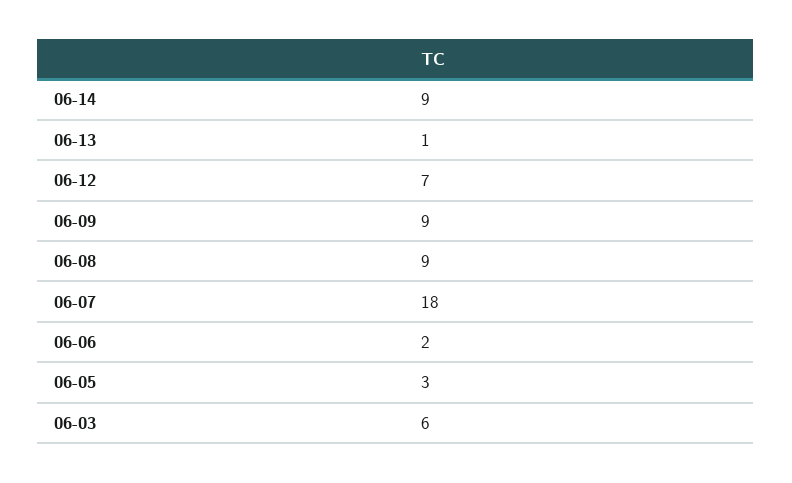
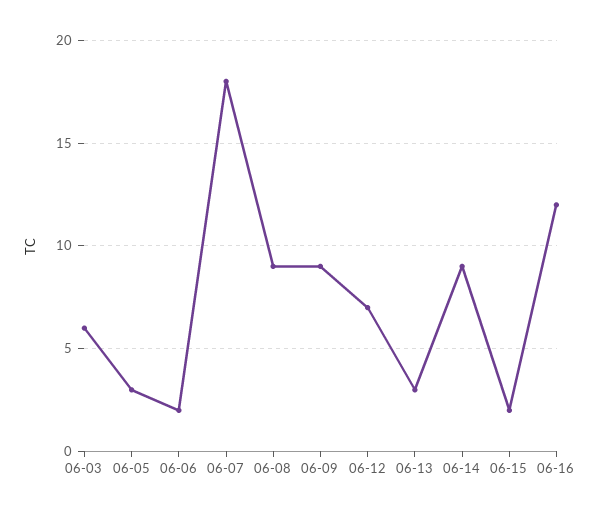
06-13: 1 -> 3
06-15: none -> 2
06-16: none -> 12

